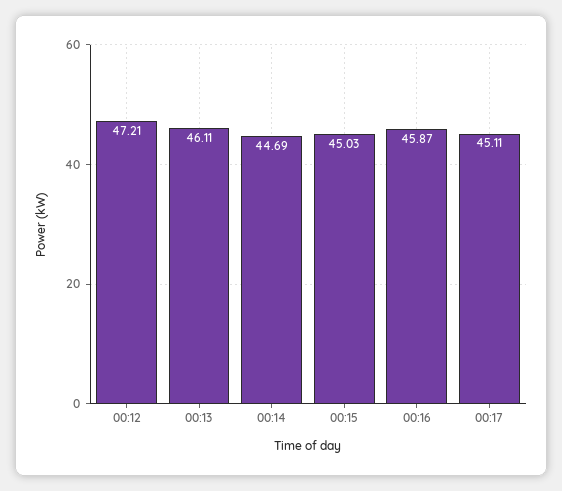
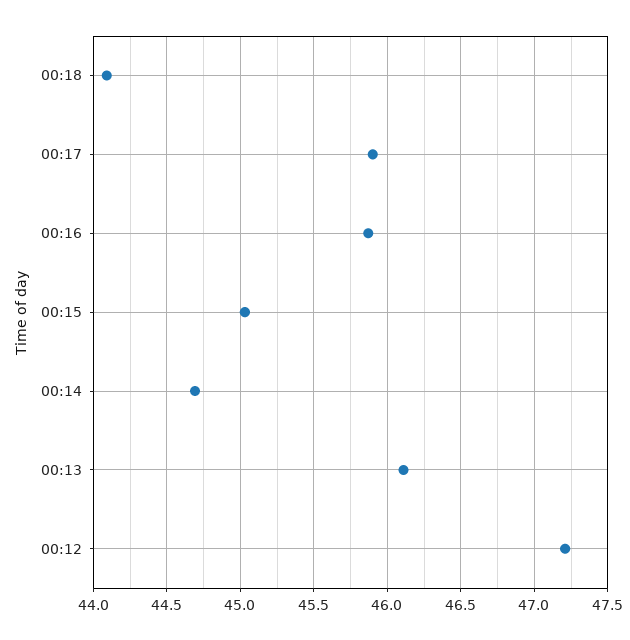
00:17: 45.11 -> 45.9
00:18: none -> 44.1

